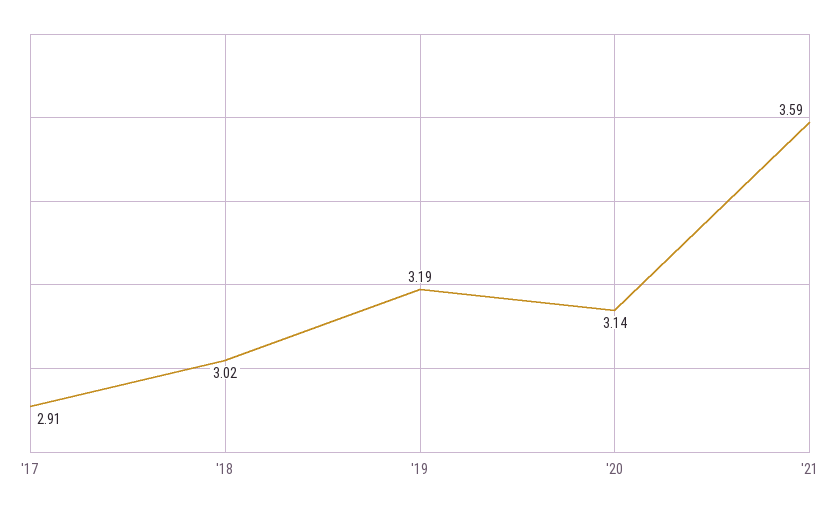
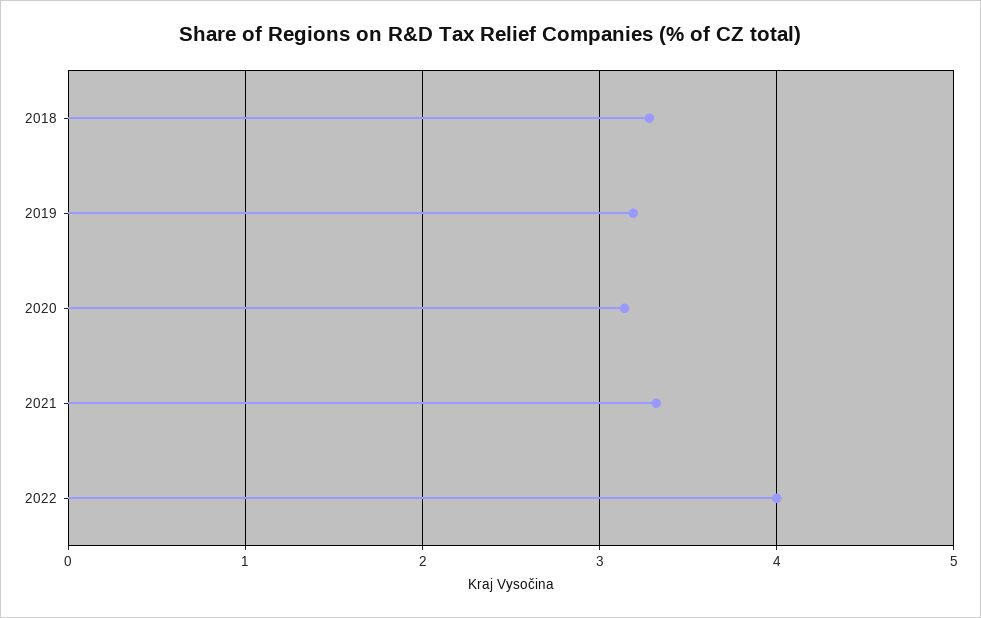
'17: 2.91 -> none
'18: 3.02 -> 3.3
'21: 3.59 -> 3.3
2022: none -> 4

